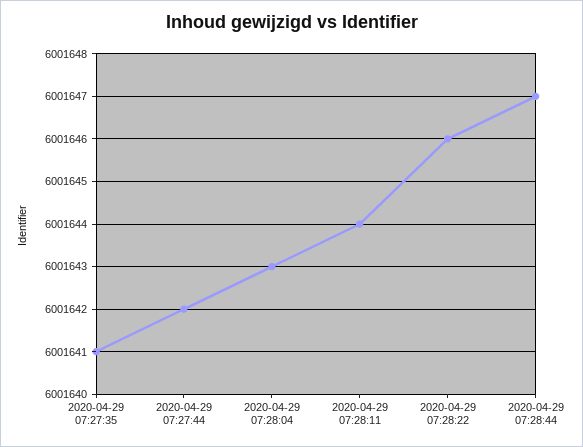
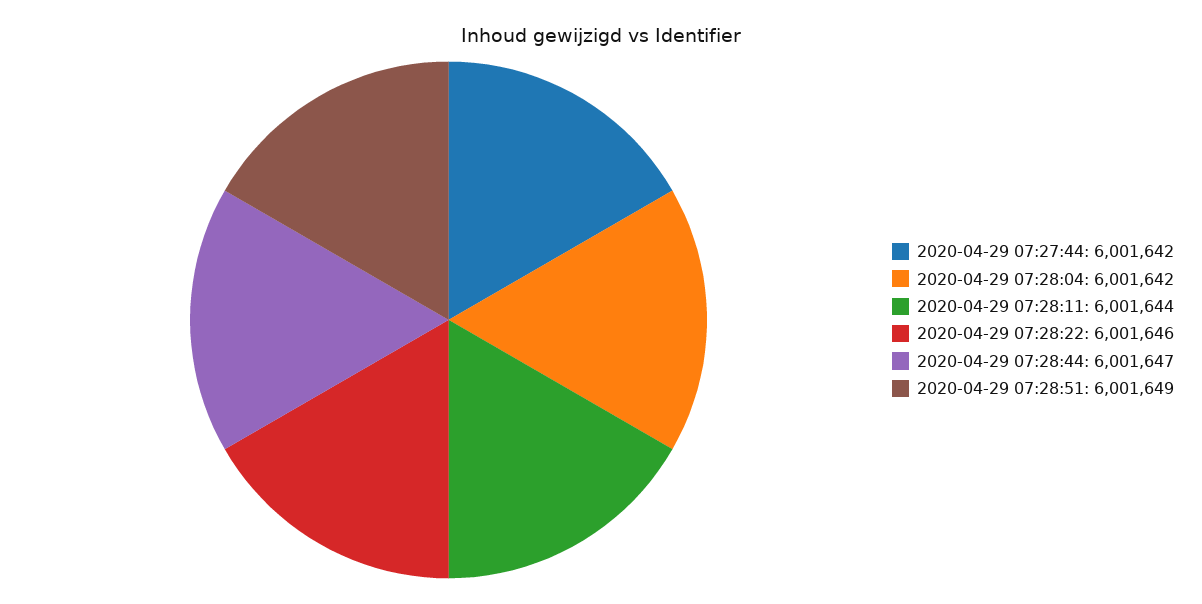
2020-04-29 07:27:35: 6001641 -> none
2020-04-29 07:28:04: 6001643 -> 6001642
2020-04-29 07:28:51: none -> 6001649

